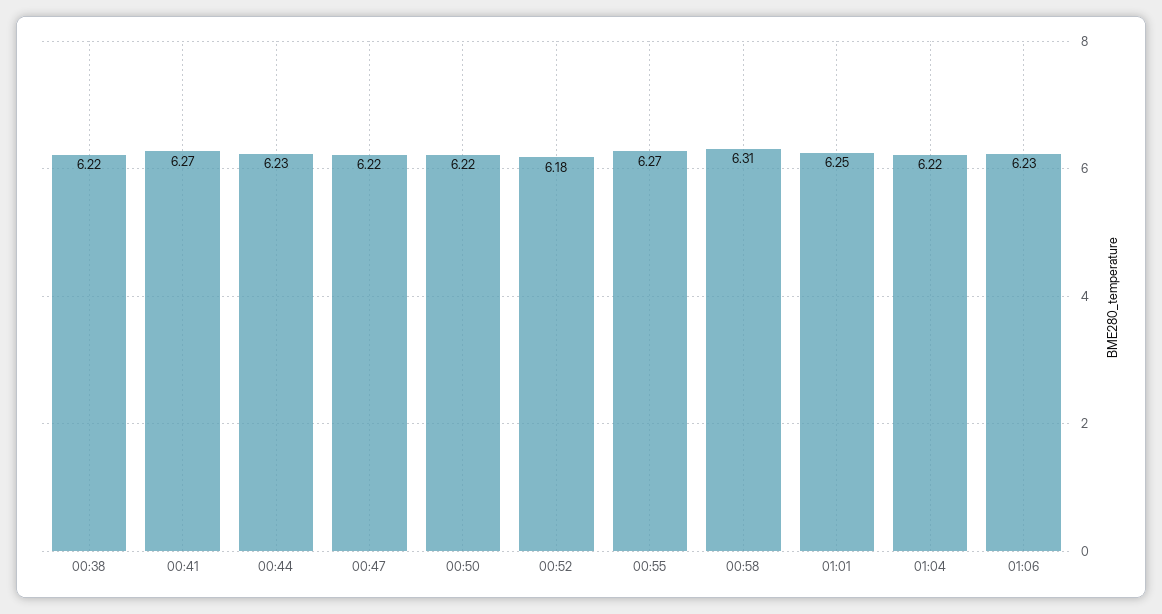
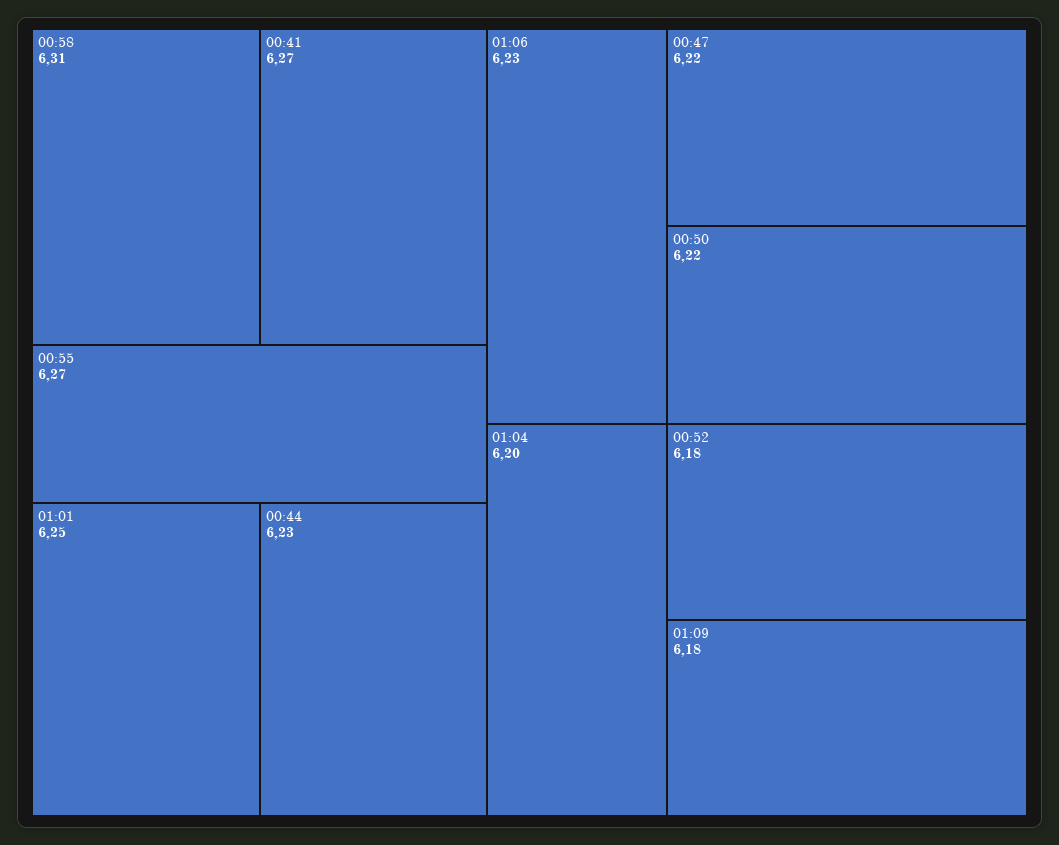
00:38: 6.22 -> none
01:04: 6.22 -> 6.2
01:09: none -> 6.18

